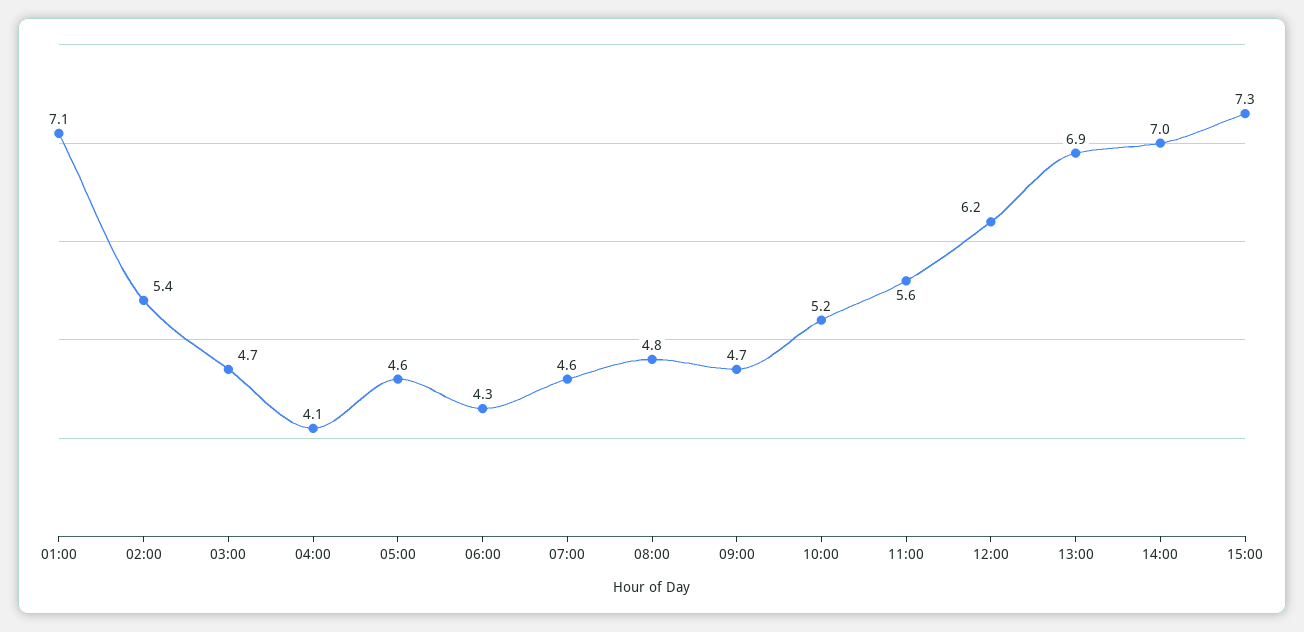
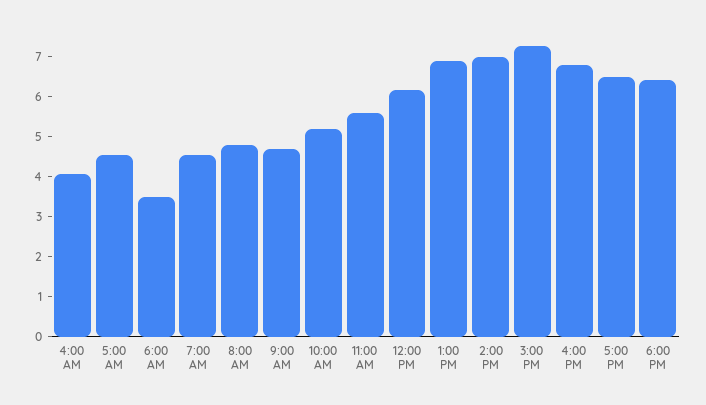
01:00: 7.1 -> none
02:00: 5.4 -> none
03:00: 4.7 -> none
06:00: 4.3 -> 3.5
4:00 PM: none -> 6.75
5:00 PM: none -> 6.5
6:00 PM: none -> 6.5

